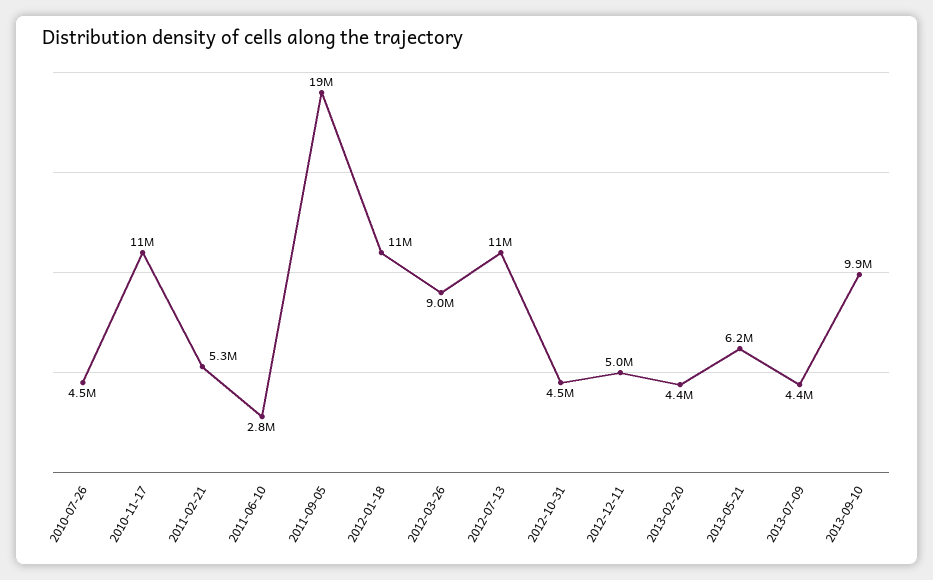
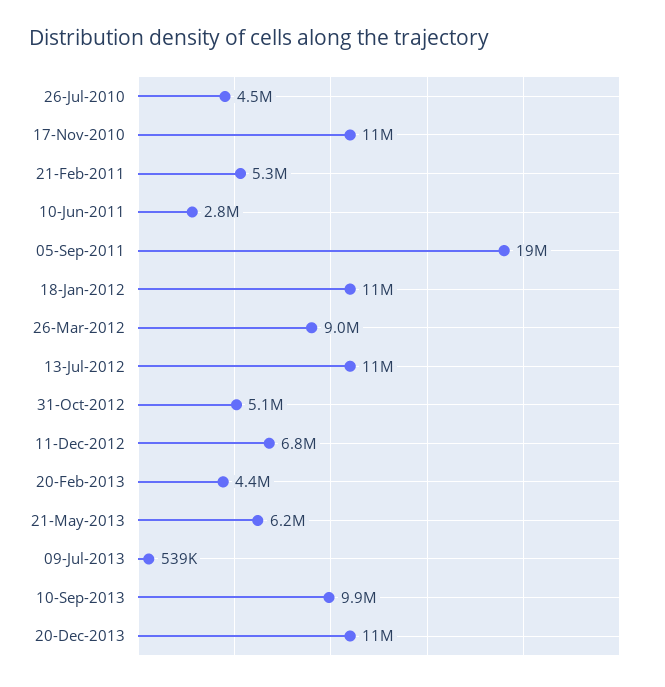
2012-10-31: 4500000 -> 5100000
2012-12-11: 5000000 -> 6800000
2013-07-09: 4400000 -> 539000
20-Dec-2013: none -> 11000000

